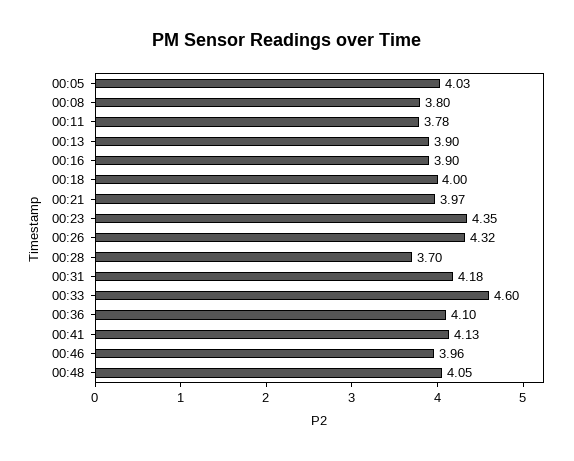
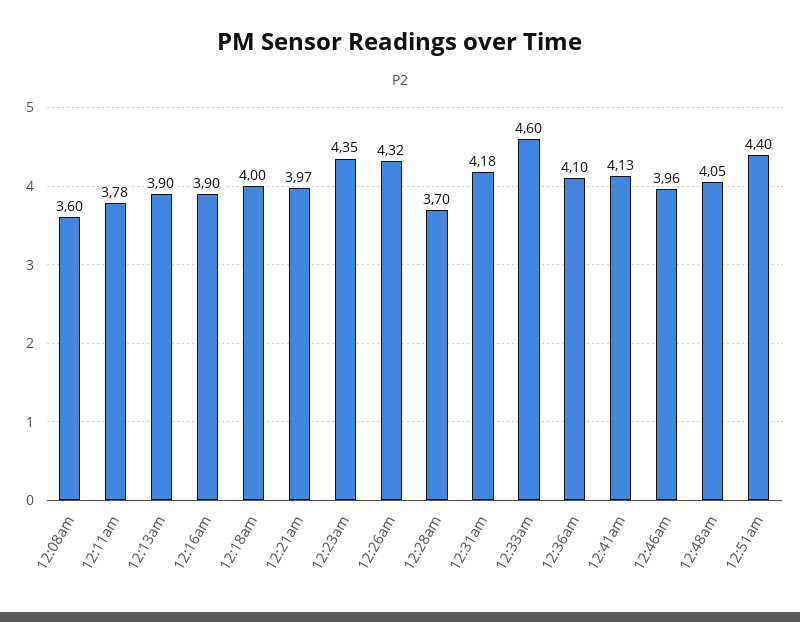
00:05: 4.03 -> none
00:08: 3.8 -> 3.6
12:51am: none -> 4.4

